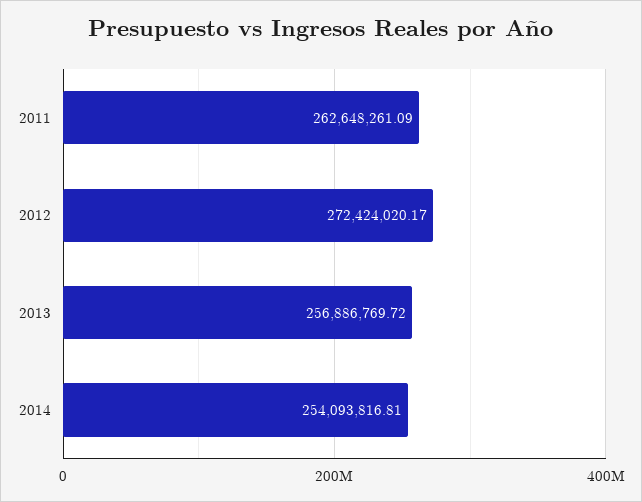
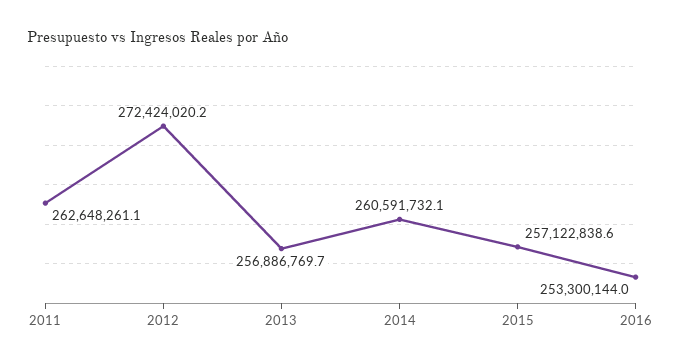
2014: 254093816.81 -> 260591732.1
2015: none -> 257122838.6
2016: none -> 253300144

